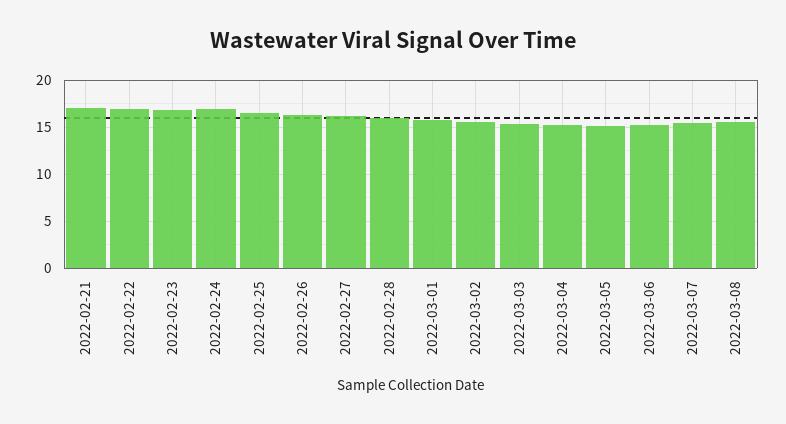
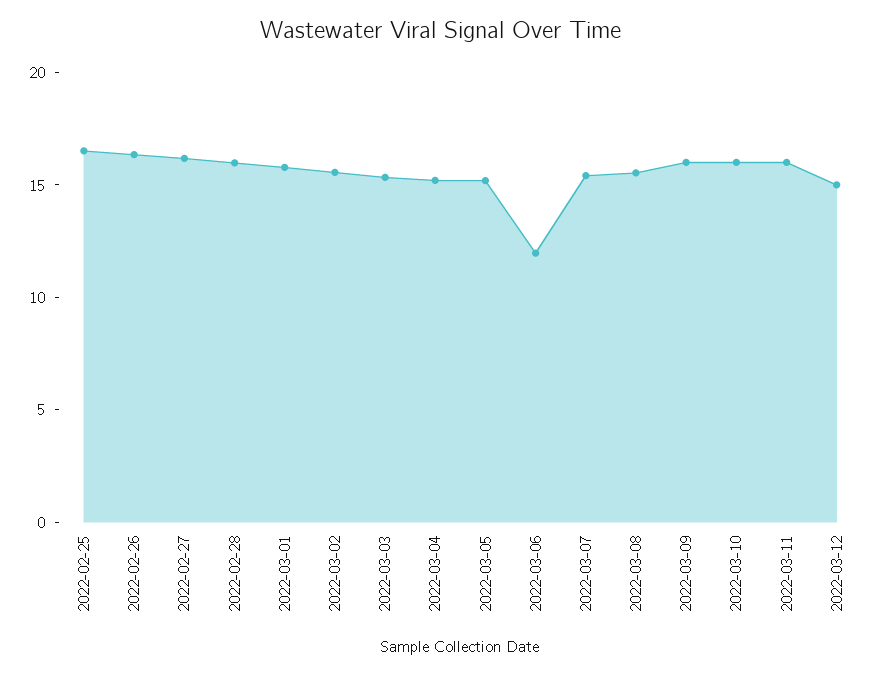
2022-02-21: 17 -> none
2022-02-22: 17 -> none
2022-02-23: 17 -> none
2022-02-24: 17 -> none
2022-03-06: 15 -> 12
2022-03-09: none -> 16
2022-03-10: none -> 16
2022-03-11: none -> 16
2022-03-12: none -> 15

